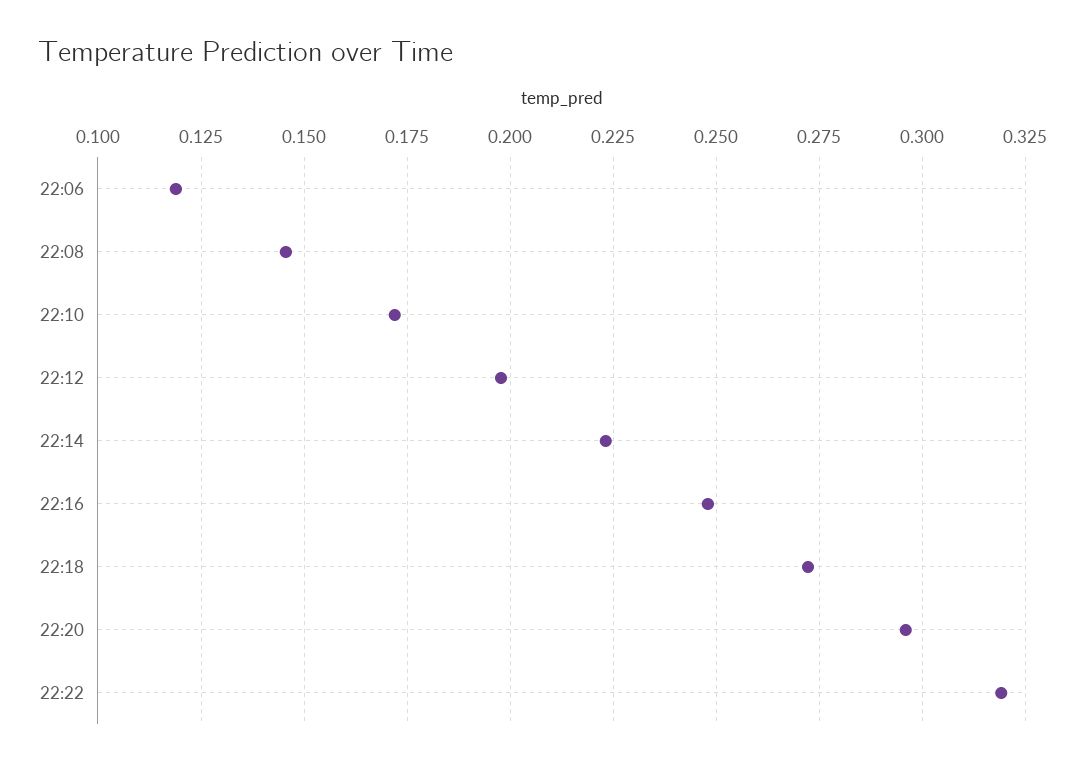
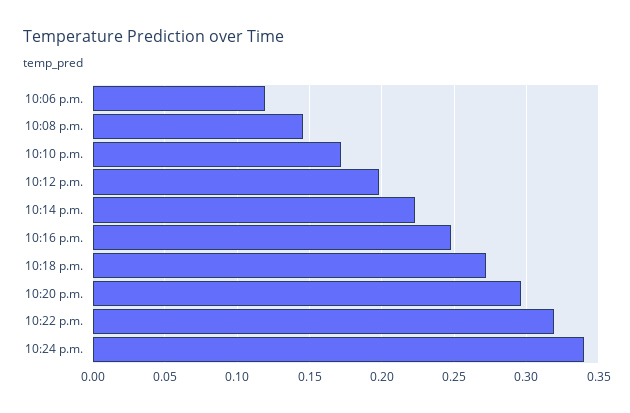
10:24 p.m.: none -> 0.34

